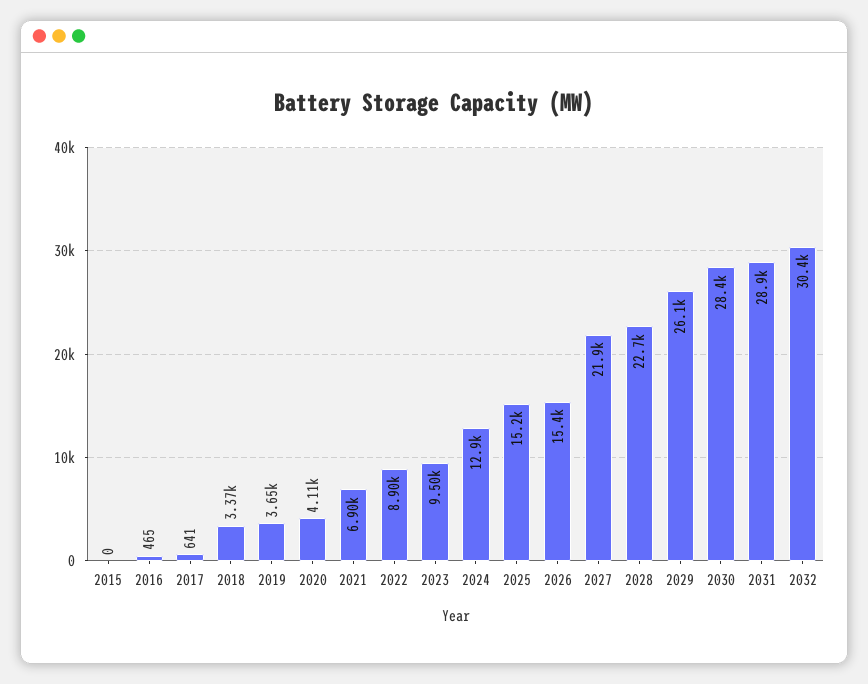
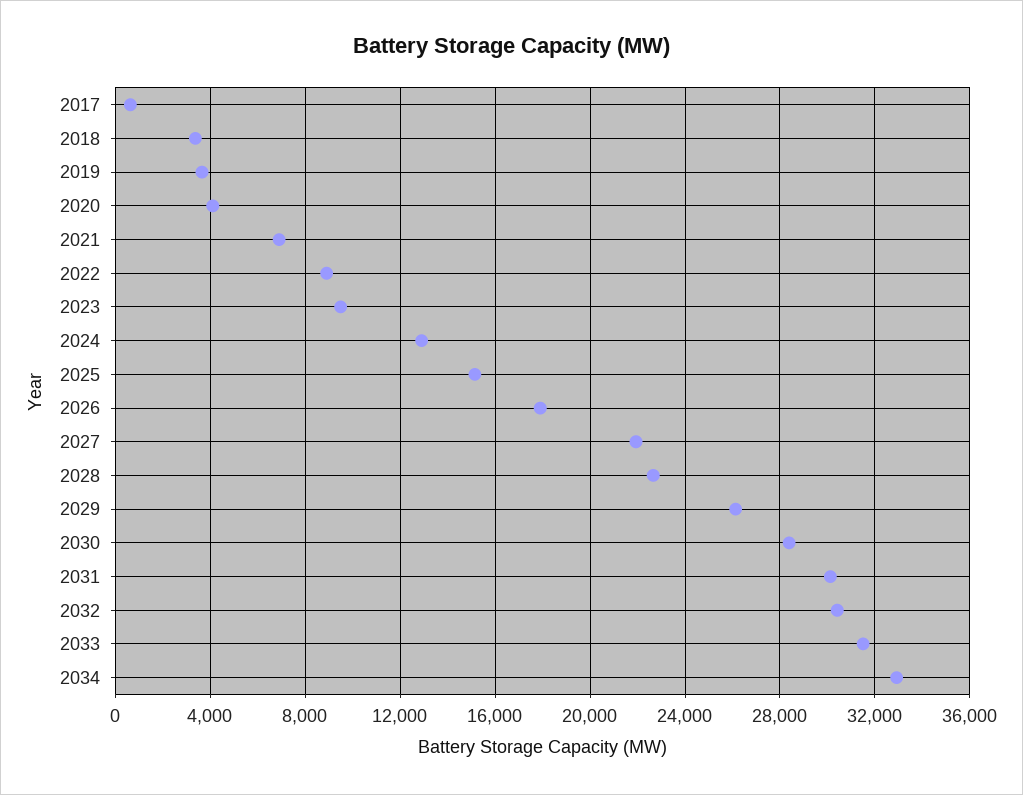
2015: 0 -> none
2016: 465 -> none
2026: 15400 -> 18000
2031: 28900 -> 30000
2033: none -> 31500
2034: none -> 33000

